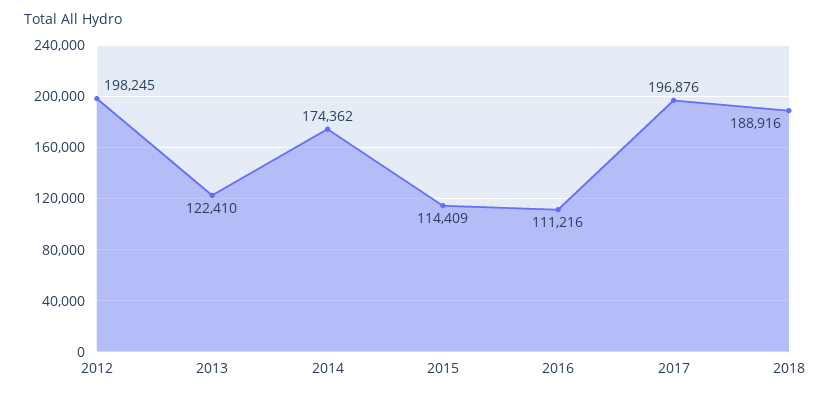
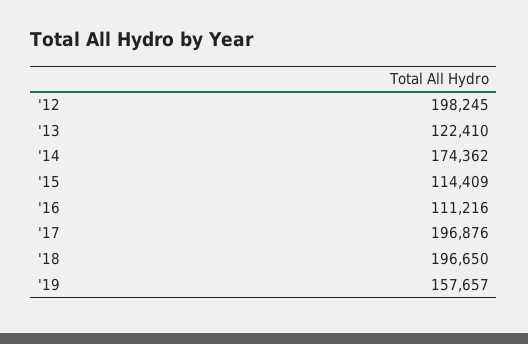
2018: 188916 -> 196650
'19: none -> 157657

